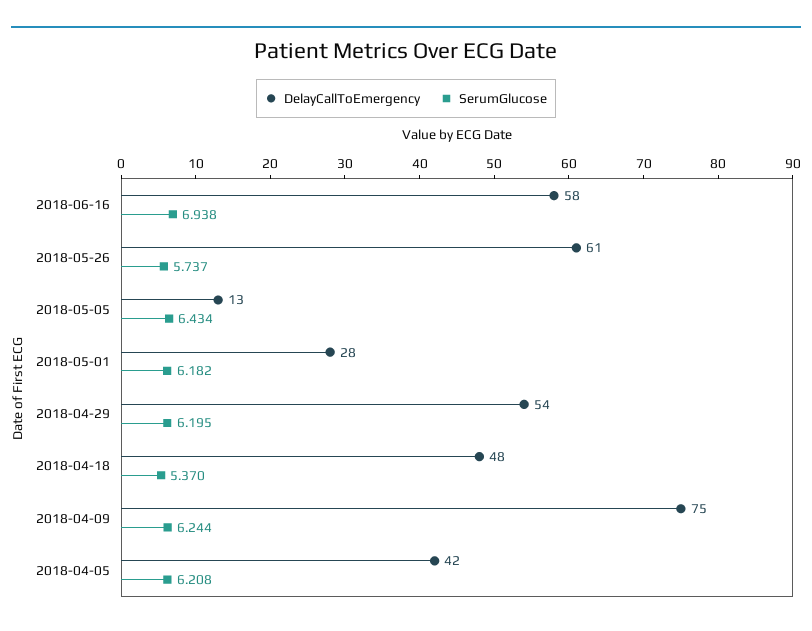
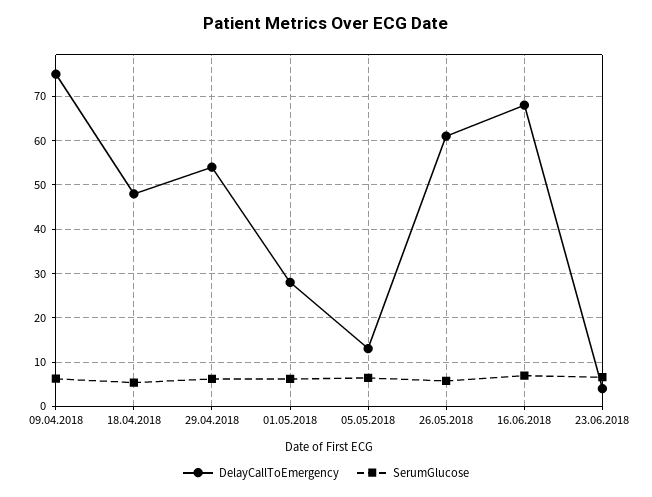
DelayCallToEmergency, 2018-06-16: 58 -> 68
DelayCallToEmergency, 2018-04-05: 42 -> none
SerumGlucose, 2018-04-05: 6.208 -> none
DelayCallToEmergency, 23.06.2018: none -> 4
SerumGlucose, 23.06.2018: none -> 6

